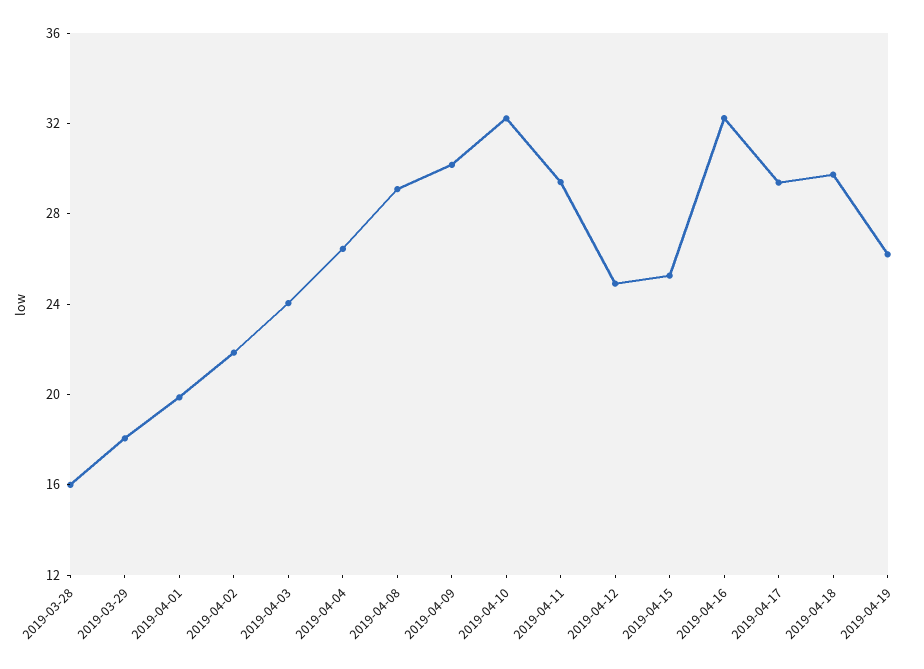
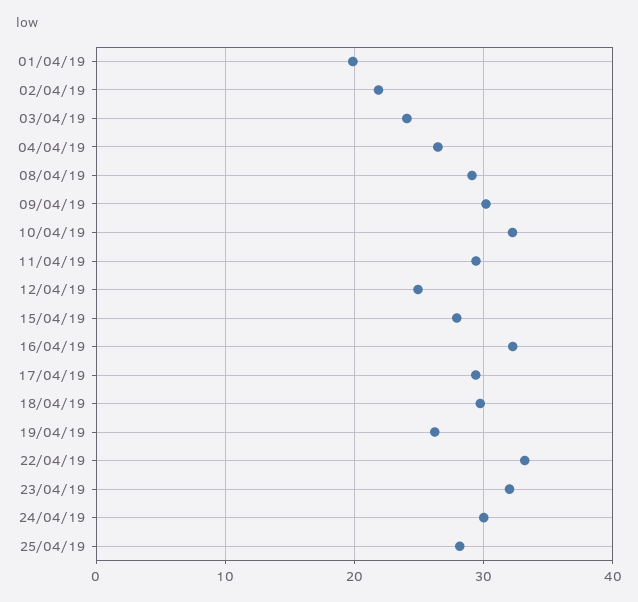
2019-03-28: 16 -> none
2019-03-29: 18 -> none
2019-04-15: 25 -> 28
22/04/19: none -> 33
23/04/19: none -> 32
24/04/19: none -> 30
25/04/19: none -> 28

